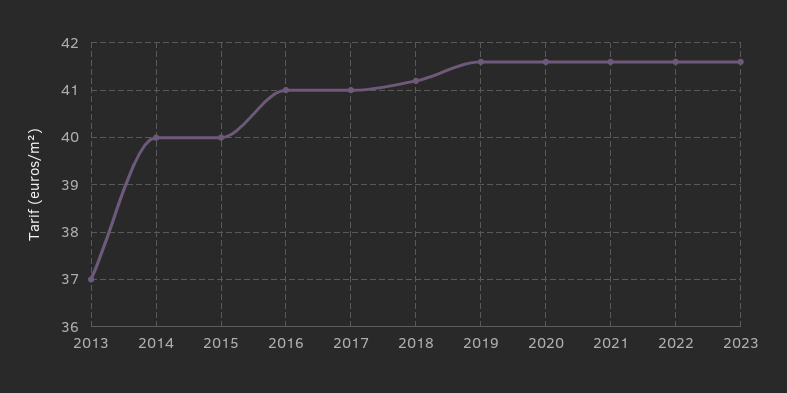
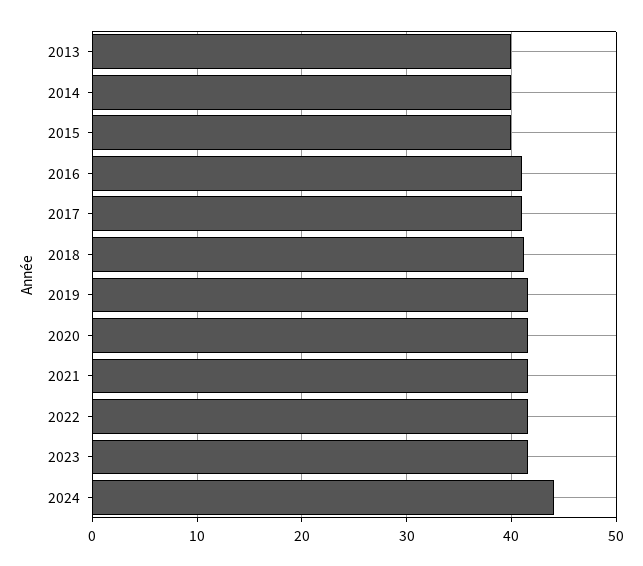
2013: 37 -> 40
2024: none -> 44

